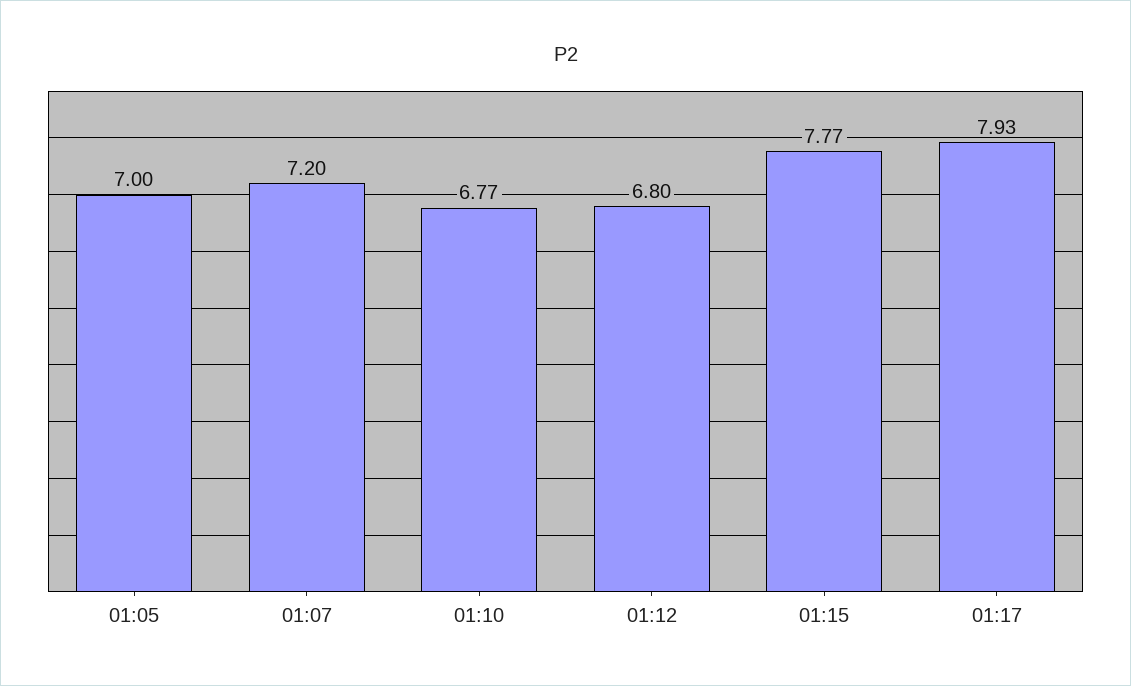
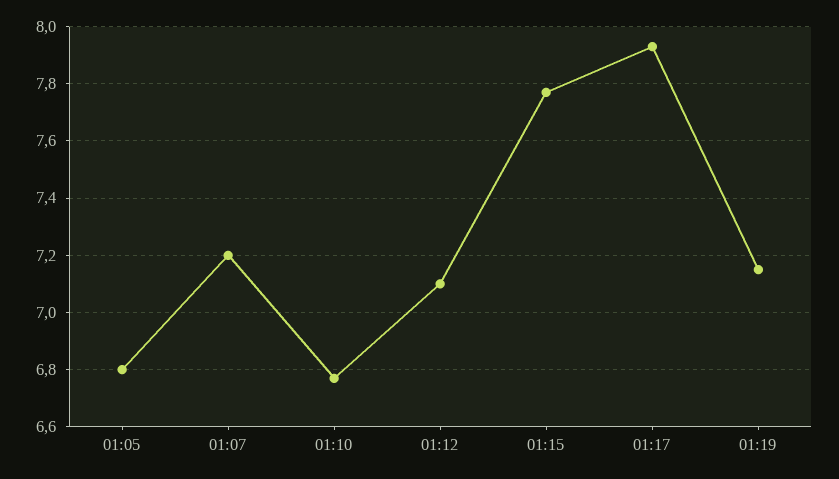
01:05: 7 -> 6.8
01:12: 6.8 -> 7.1
01:19: none -> 7.15

